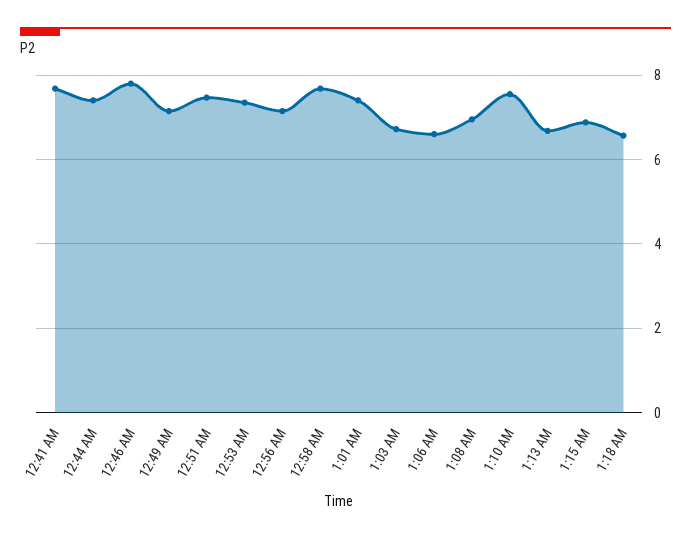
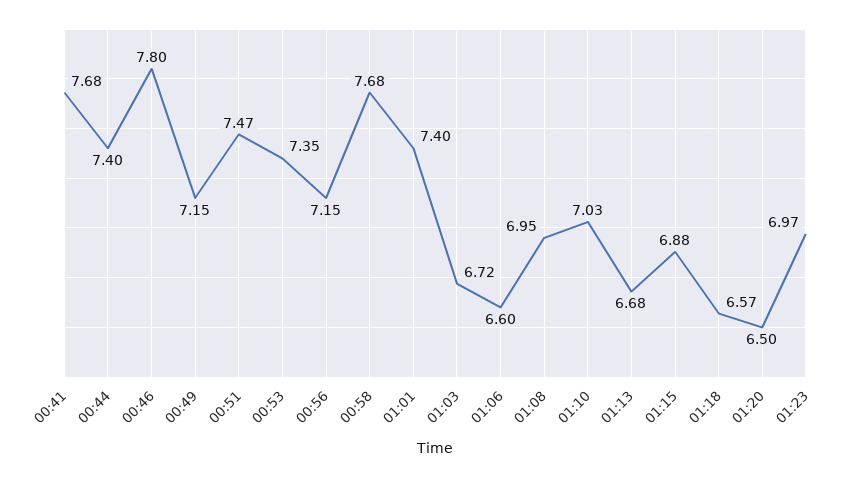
1:10 AM: 7.6 -> 7.03
01:20: none -> 6.5
01:23: none -> 6.97

